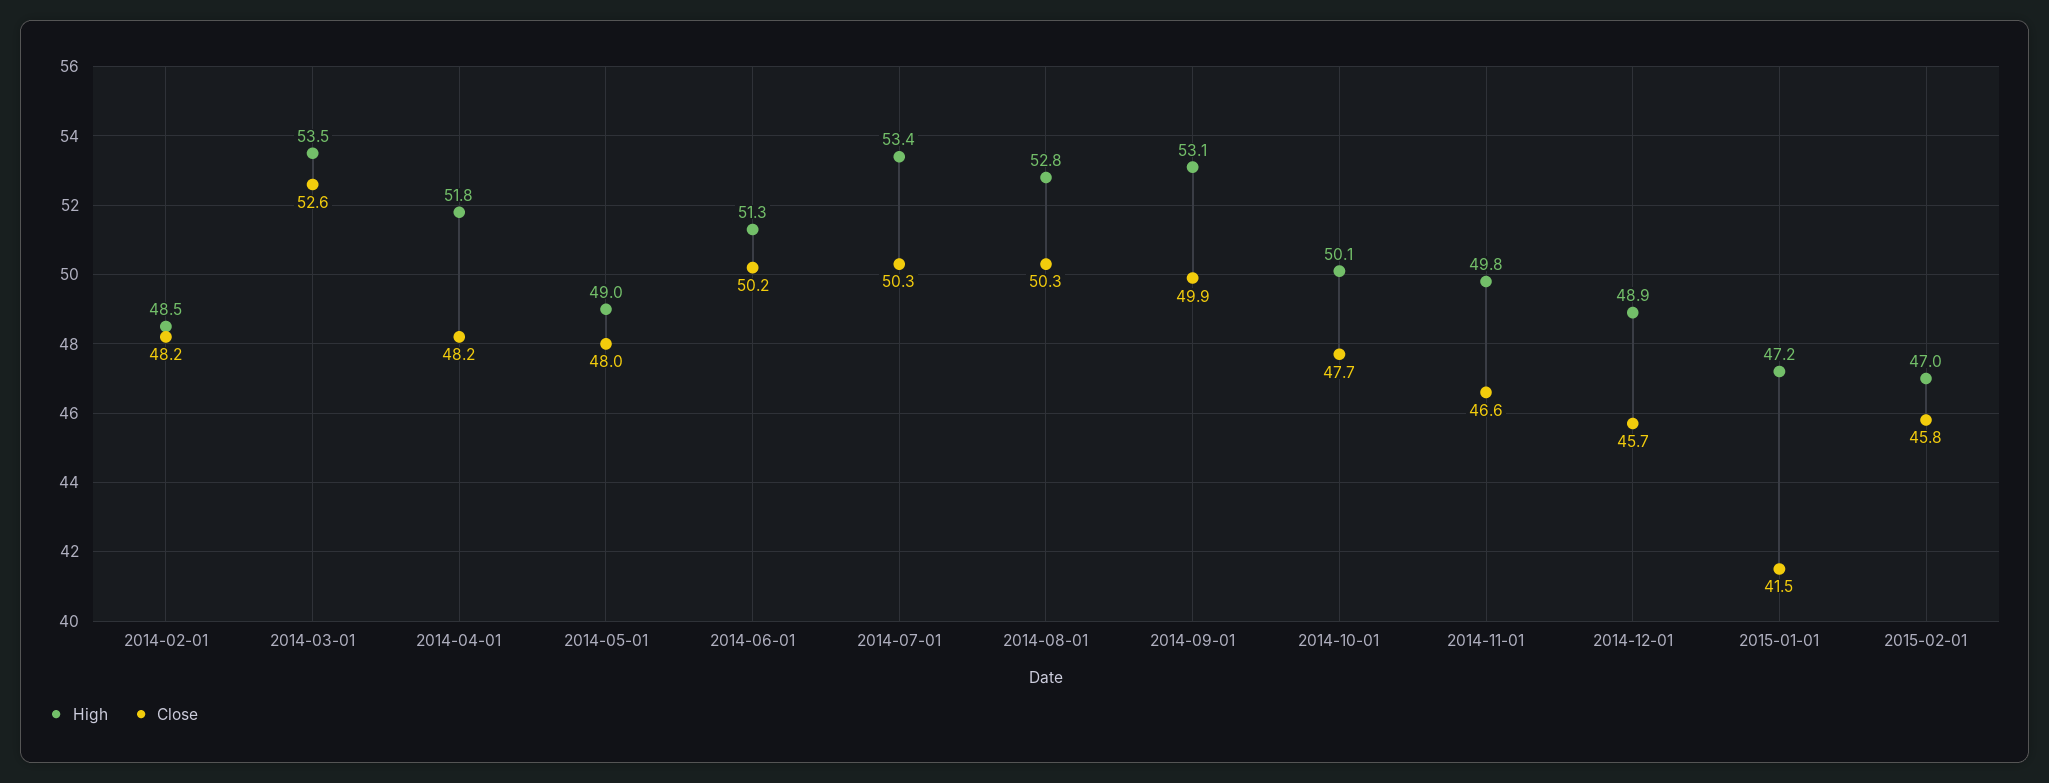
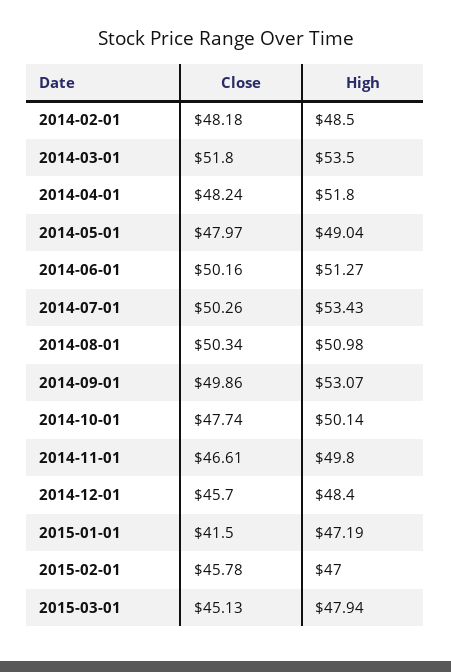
Close, 2014-03-01: 52.6 -> 51.8
High, 2014-08-01: 52.8 -> 50.98
High, 2014-12-01: 48.9 -> 48.4
Close, 2015-03-01: none -> 45.13
High, 2015-03-01: none -> 47.94

